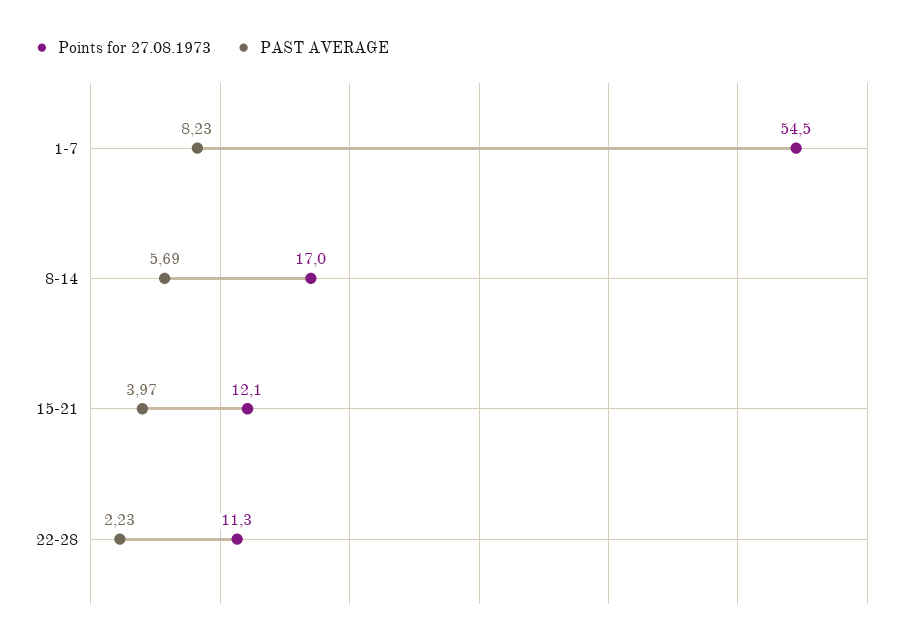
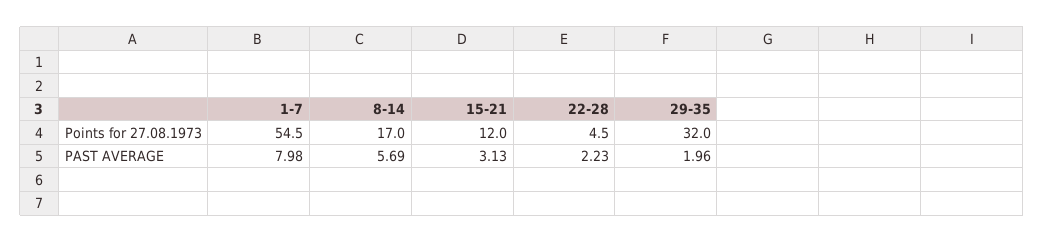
PAST AVERAGE, 1-7: 8.23 -> 7.98
Points for 27.08.1973, 15-21: 12.1 -> 12
PAST AVERAGE, 15-21: 3.97 -> 3.13
Points for 27.08.1973, 22-28: 11.3 -> 4.5
Points for 27.08.1973, 29-35: none -> 32
PAST AVERAGE, 29-35: none -> 1.96

